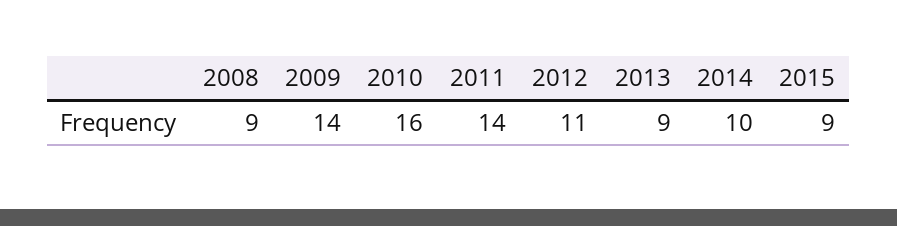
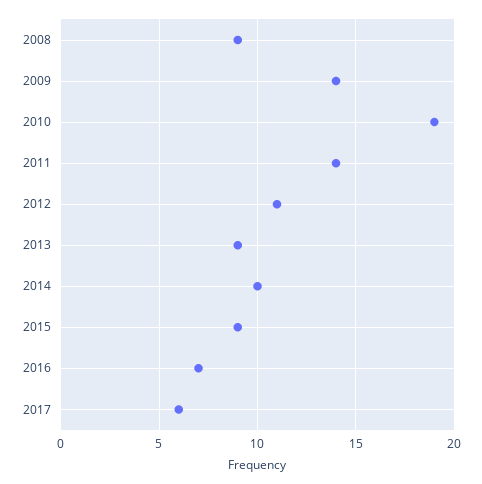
2010: 16 -> 19
2016: none -> 7
2017: none -> 6

